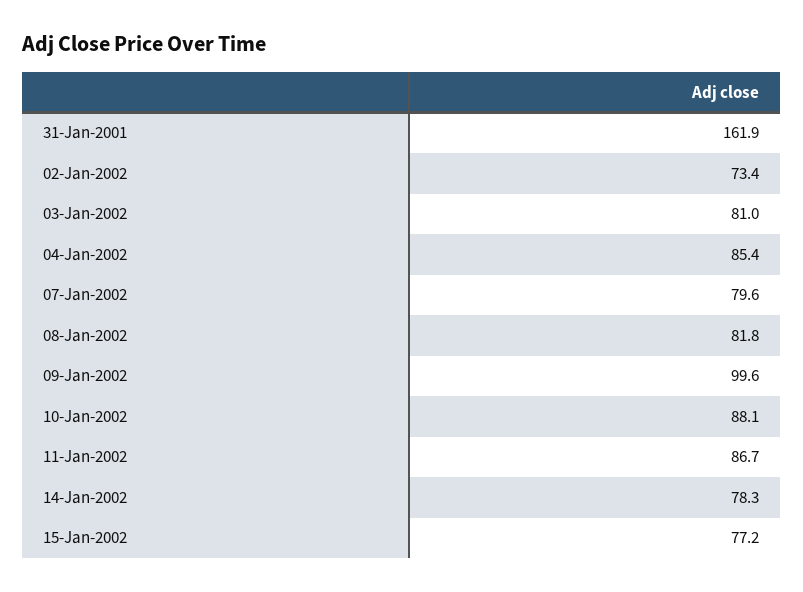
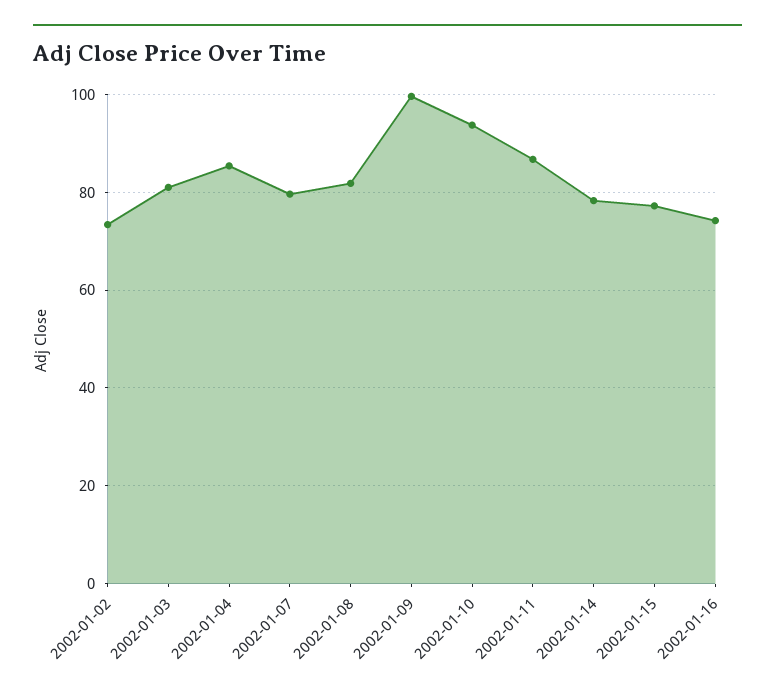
31-Jan-2001: 161.9 -> none
10-Jan-2002: 88.1 -> 94
2002-01-16: none -> 74

